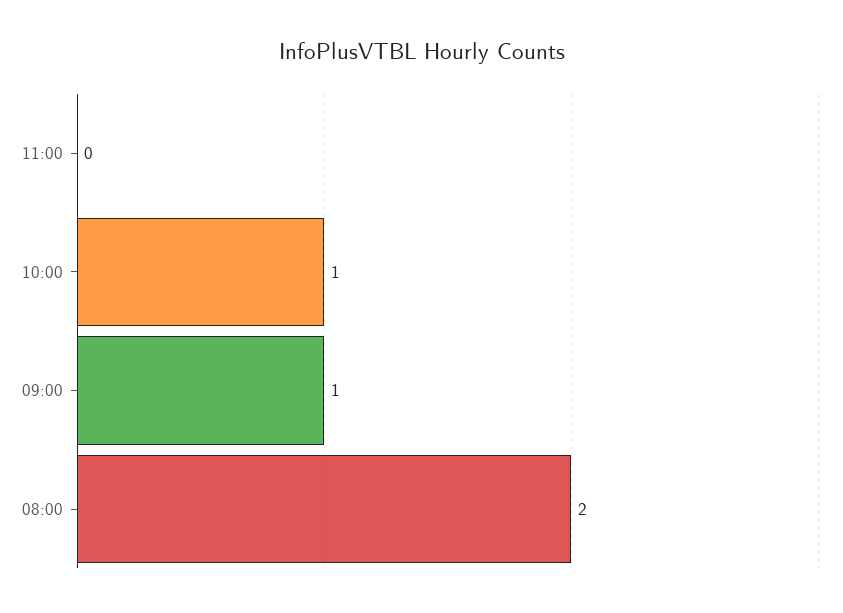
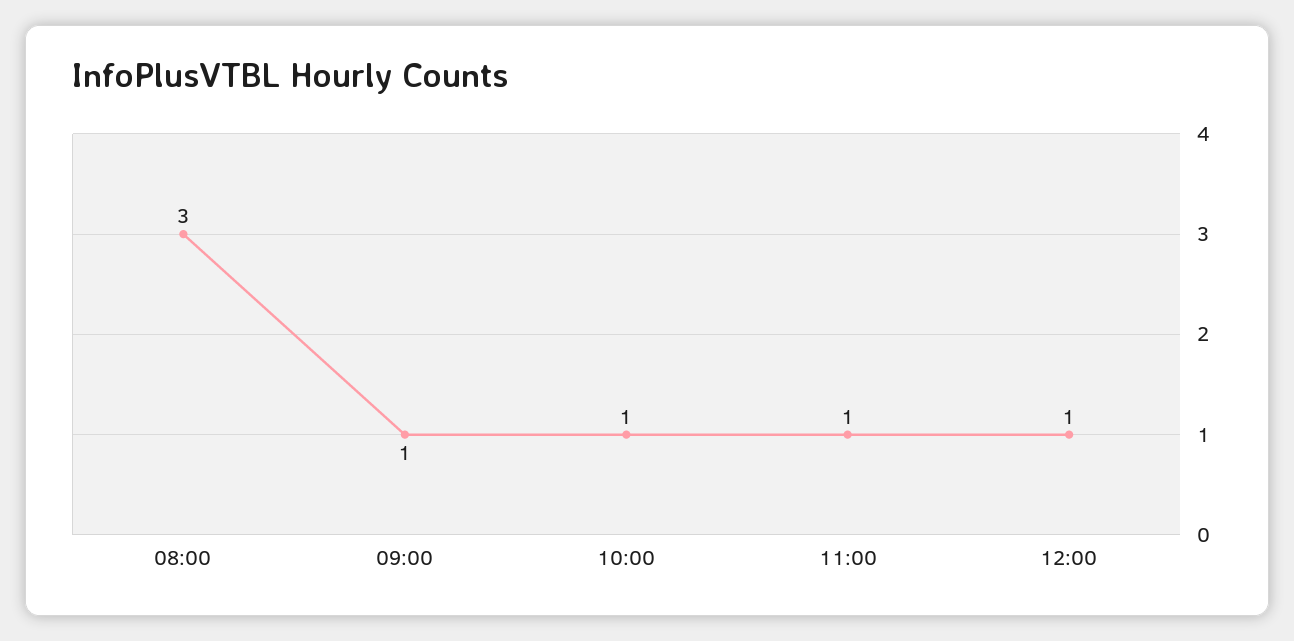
11:00: 0 -> 1
08:00: 2 -> 3
12:00: none -> 1

